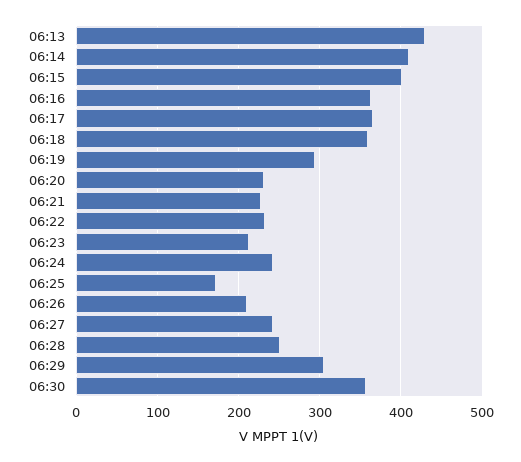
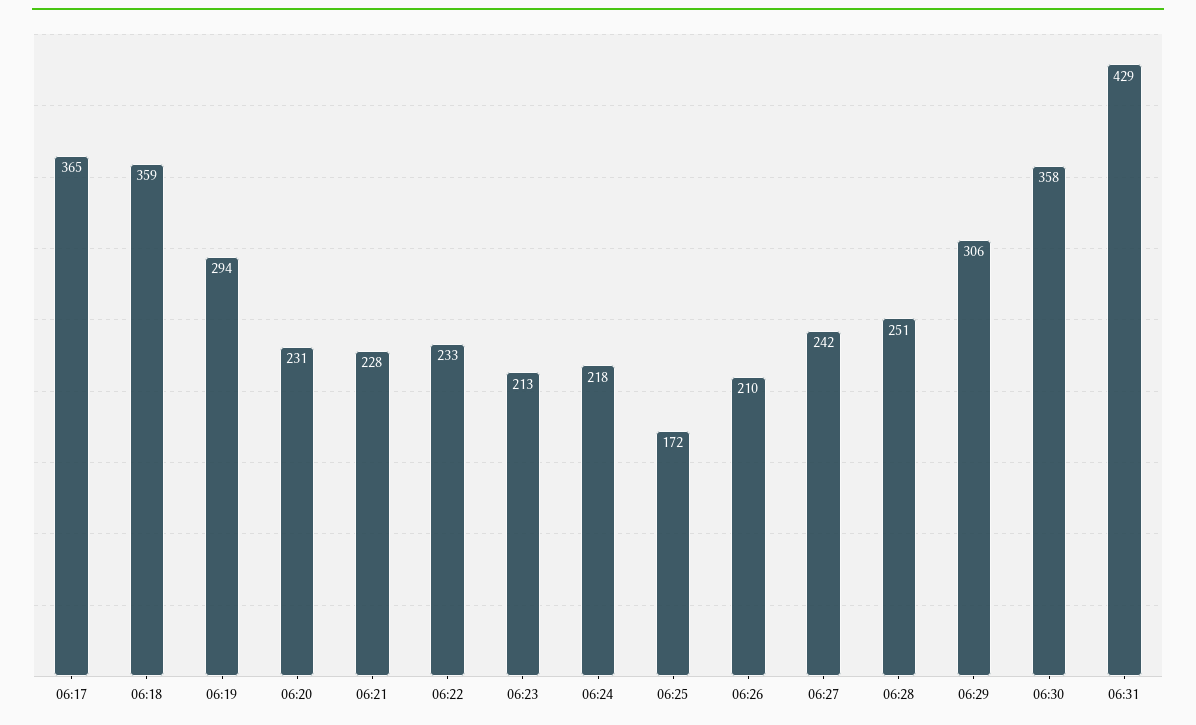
06:13: 430 -> none
06:14: 410 -> none
06:15: 400 -> none
06:16: 360 -> none
06:24: 240 -> 218
06:31: none -> 429

